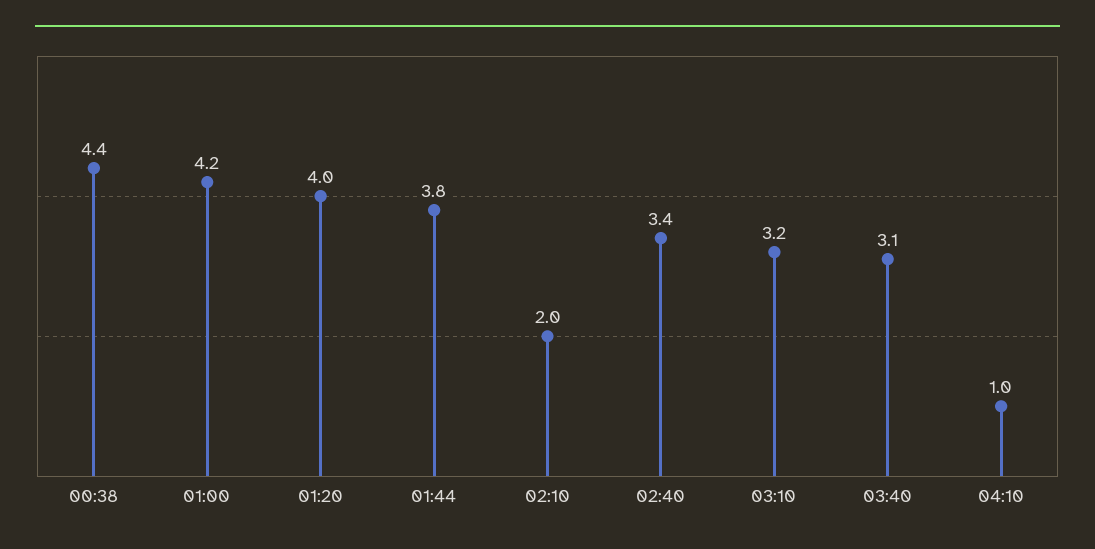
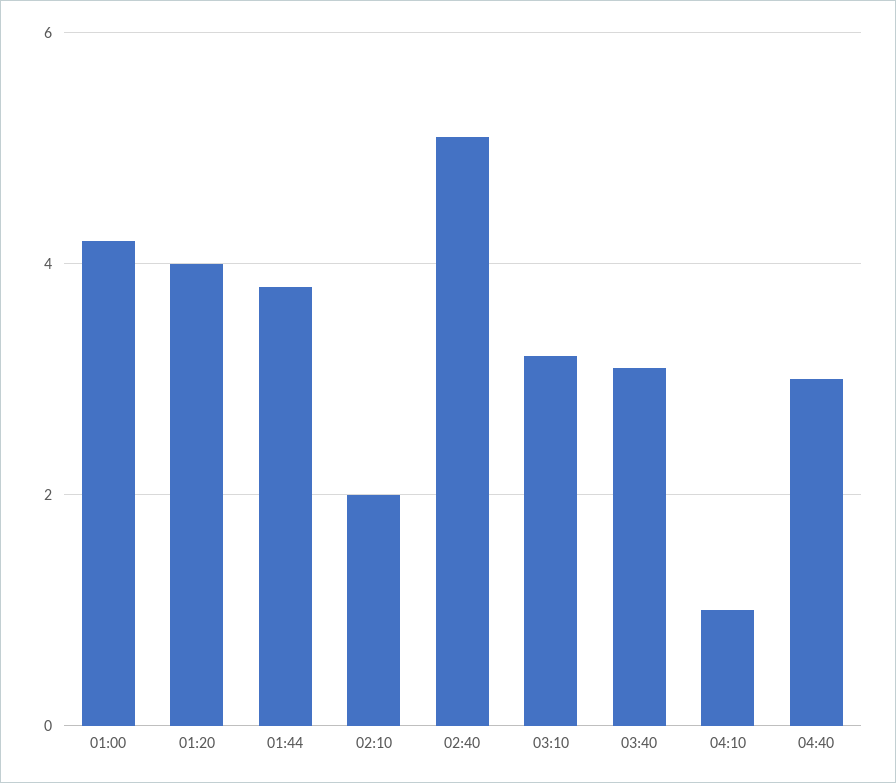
00:38: 4.4 -> none
02:40: 3.4 -> 5
04:40: none -> 3

